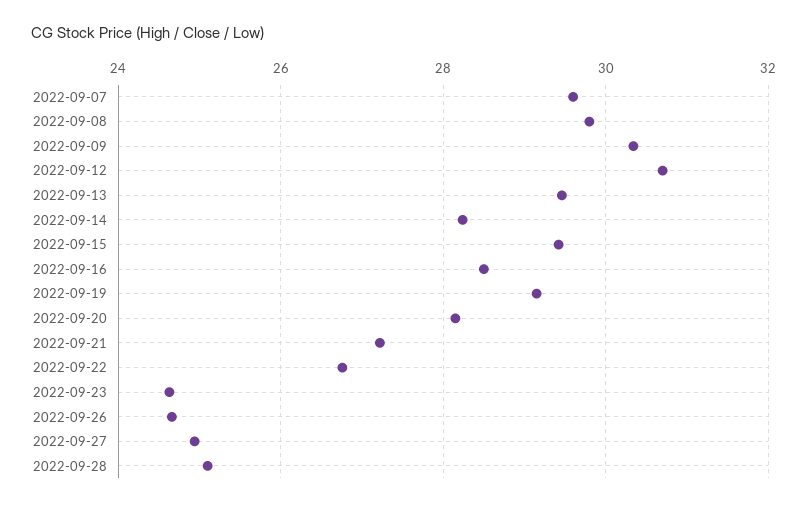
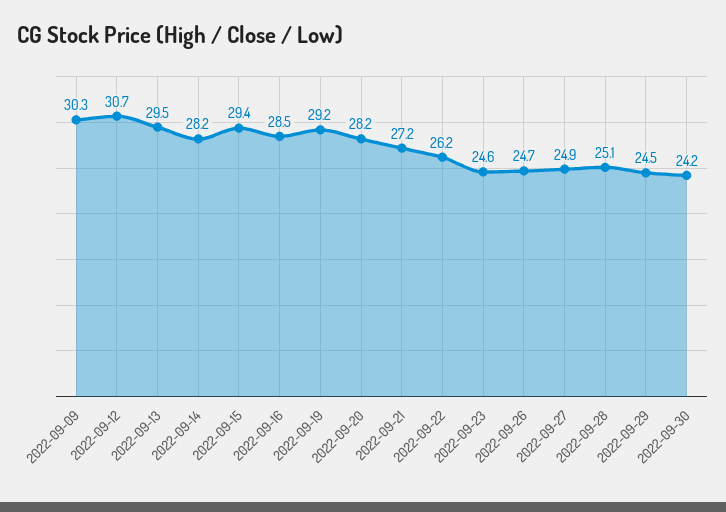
2022-09-07: 29.6 -> none
2022-09-08: 29.8 -> none
2022-09-22: 26.8 -> 26.2
2022-09-29: none -> 24.5
2022-09-30: none -> 24.2

